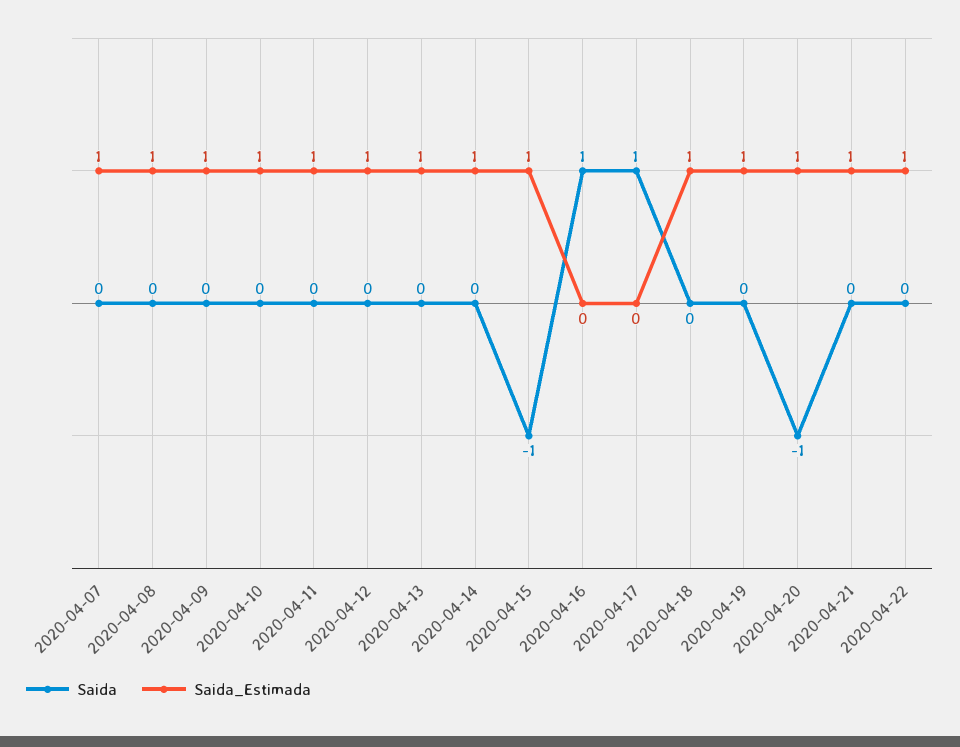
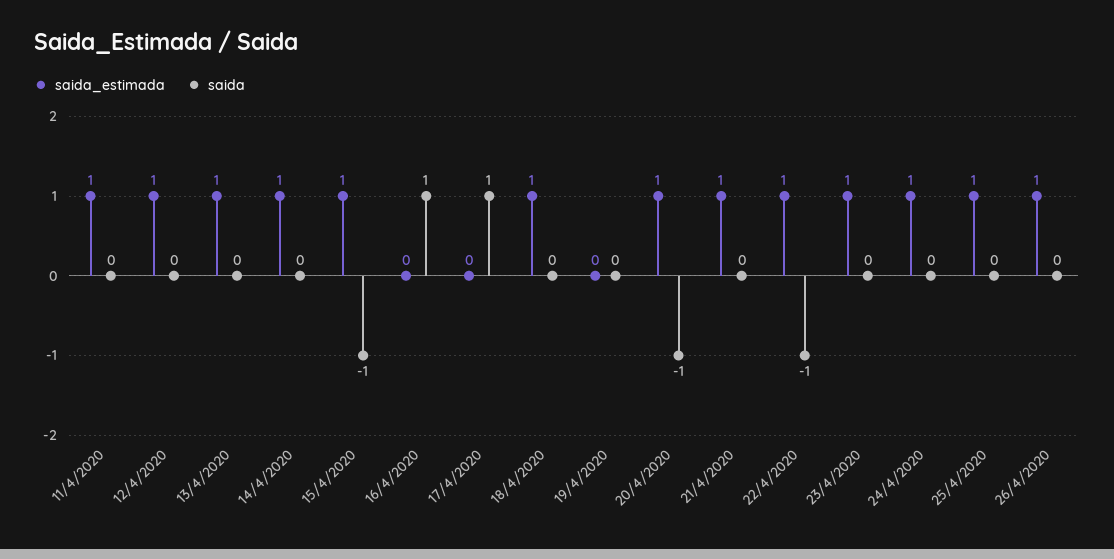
Saida, 2020-04-07: 0 -> none
Saida_Estimada, 2020-04-07: 1 -> none
Saida, 2020-04-08: 0 -> none
Saida_Estimada, 2020-04-08: 1 -> none
Saida, 2020-04-09: 0 -> none
Saida_Estimada, 2020-04-09: 1 -> none
Saida, 2020-04-10: 0 -> none
Saida_Estimada, 2020-04-10: 1 -> none
Saida_Estimada, 2020-04-19: 1 -> 0
Saida, 2020-04-22: 0 -> -1
Saida_Estimada, 23/4/2020: none -> 1
Saida, 23/4/2020: none -> 0
Saida_Estimada, 24/4/2020: none -> 1
Saida, 24/4/2020: none -> 0
Saida_Estimada, 25/4/2020: none -> 1
Saida, 25/4/2020: none -> 0
Saida_Estimada, 26/4/2020: none -> 1
Saida, 26/4/2020: none -> 0

